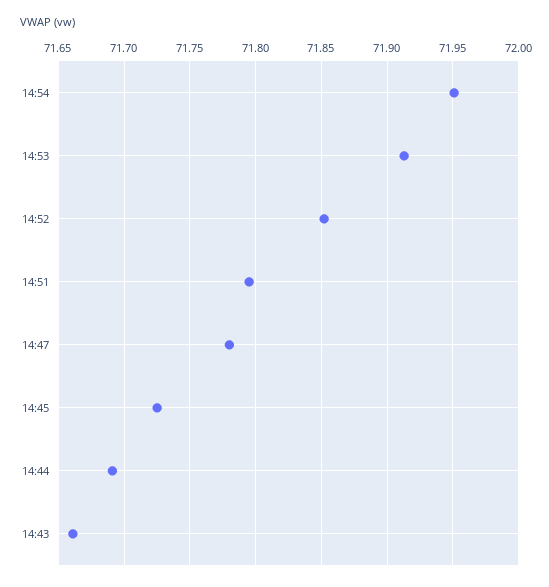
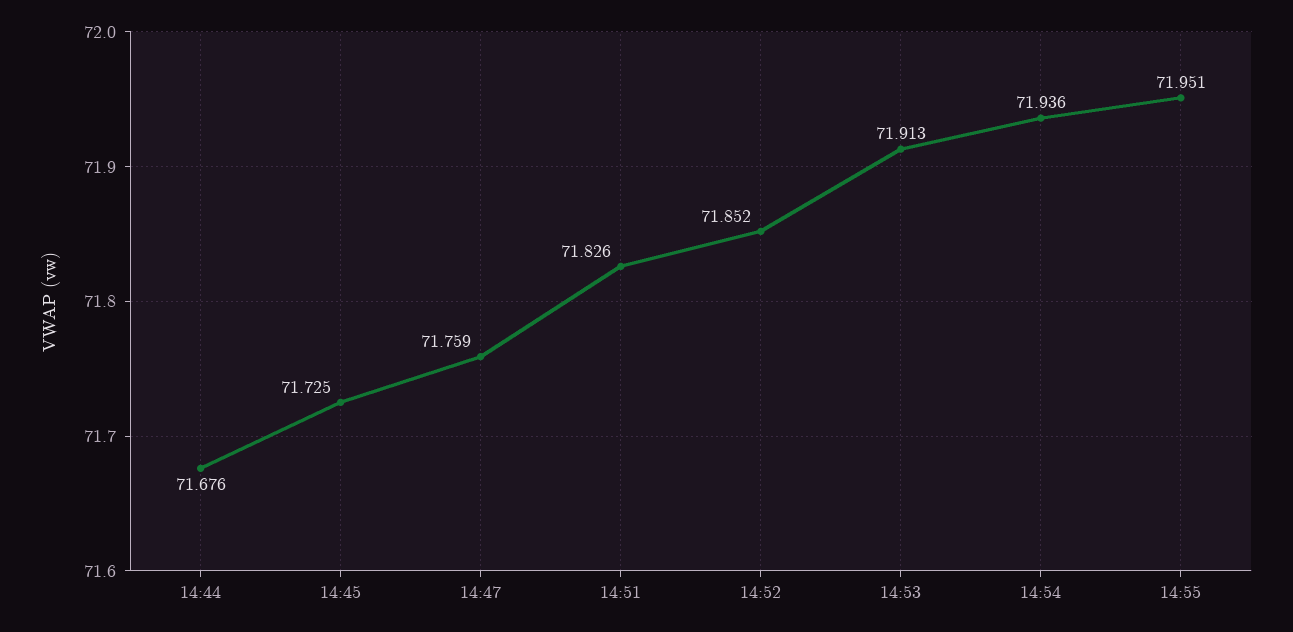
14:54: 71.95 -> 71.936
14:51: 71.795 -> 71.826
14:47: 71.78 -> 71.759
14:44: 71.69 -> 71.676
14:43: 71.66 -> none
14:55: none -> 71.951

